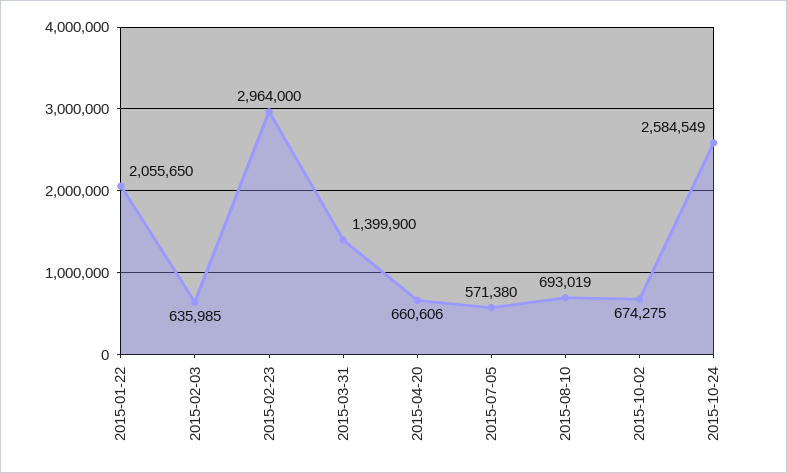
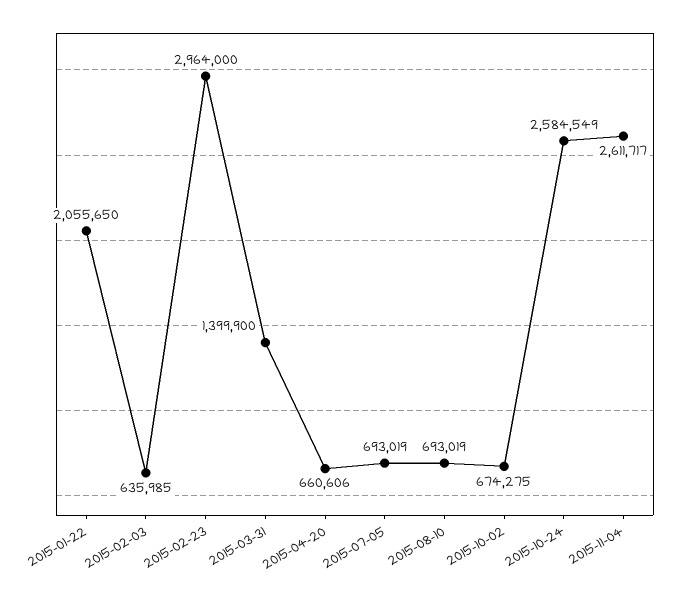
2015-07-05: 571380 -> 693019
2015-11-04: none -> 2611717

